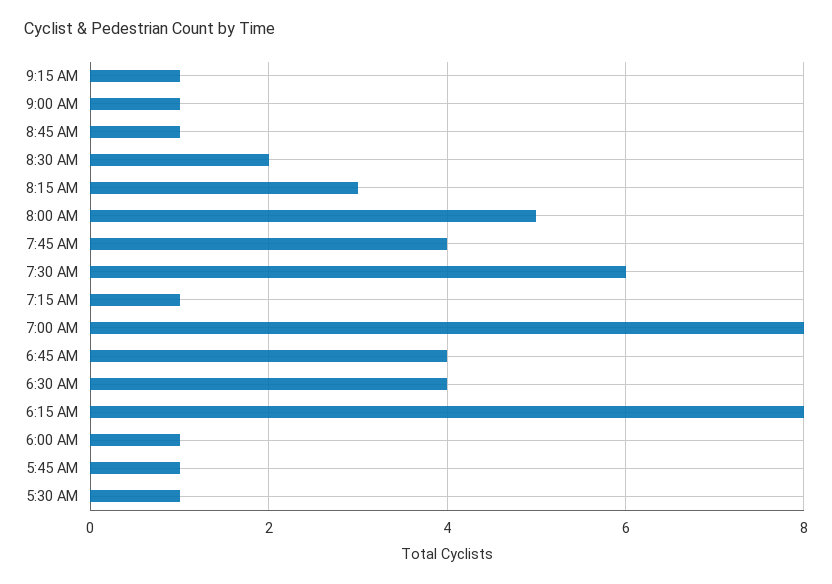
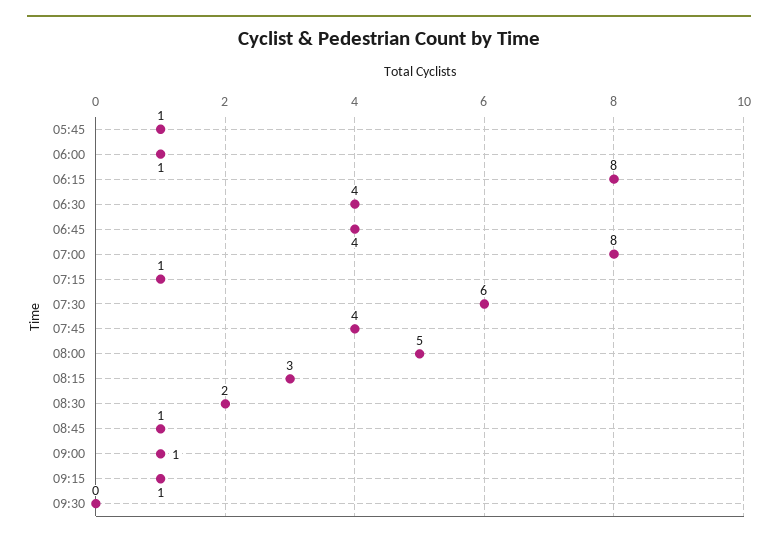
5:30 AM: 1 -> none
09:30: none -> 0

